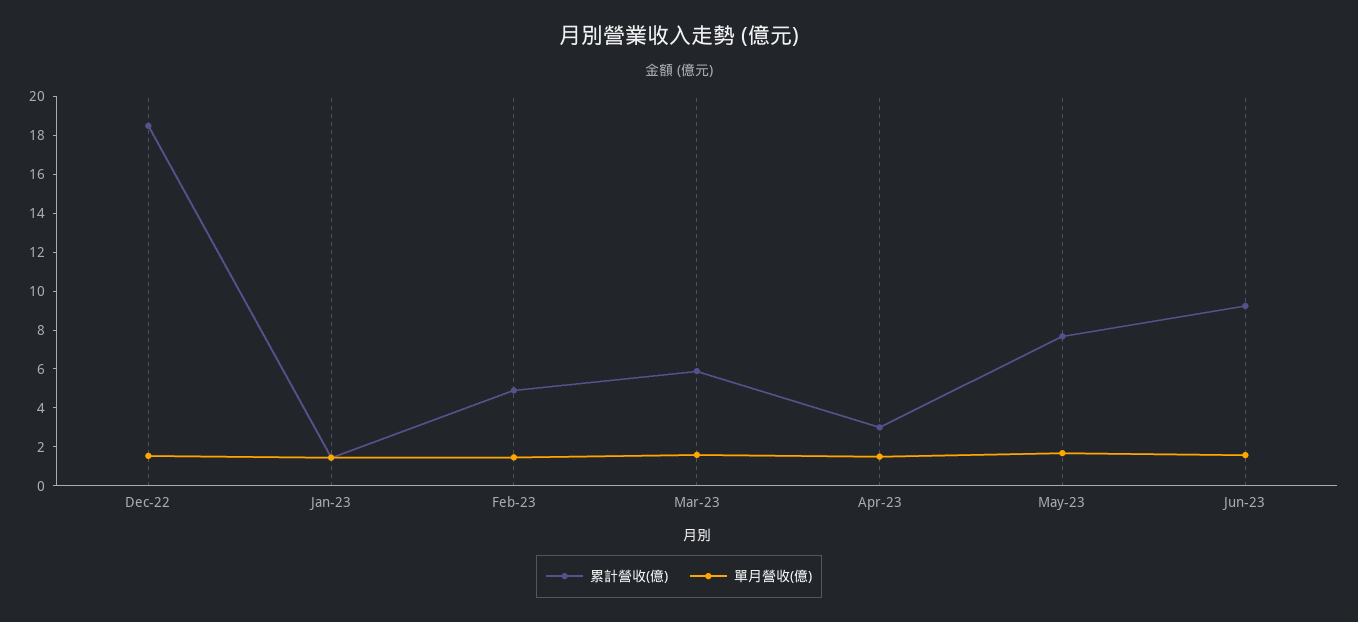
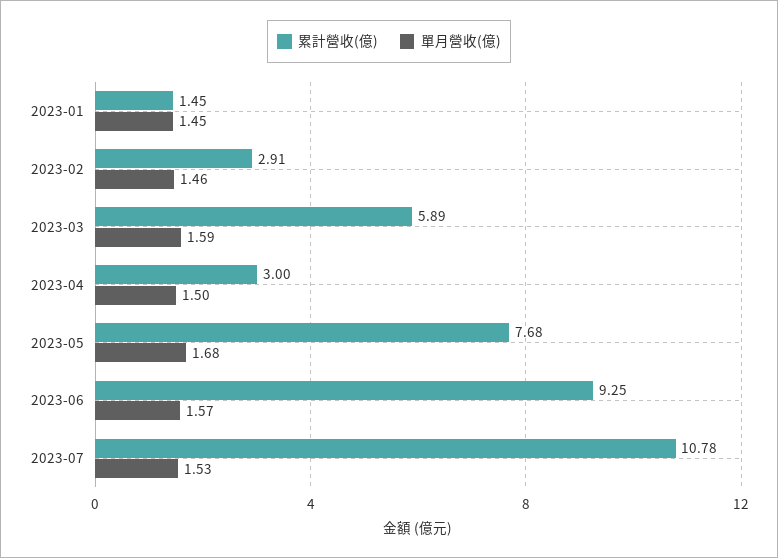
累計營收(億), Dec-22: 18.5 -> none
單月營收(億), Dec-22: 1.5 -> none
累計營收(億), Feb-23: 5 -> 2.91
累計營收(億), 2023-07: none -> 10.78
單月營收(億), 2023-07: none -> 1.53

